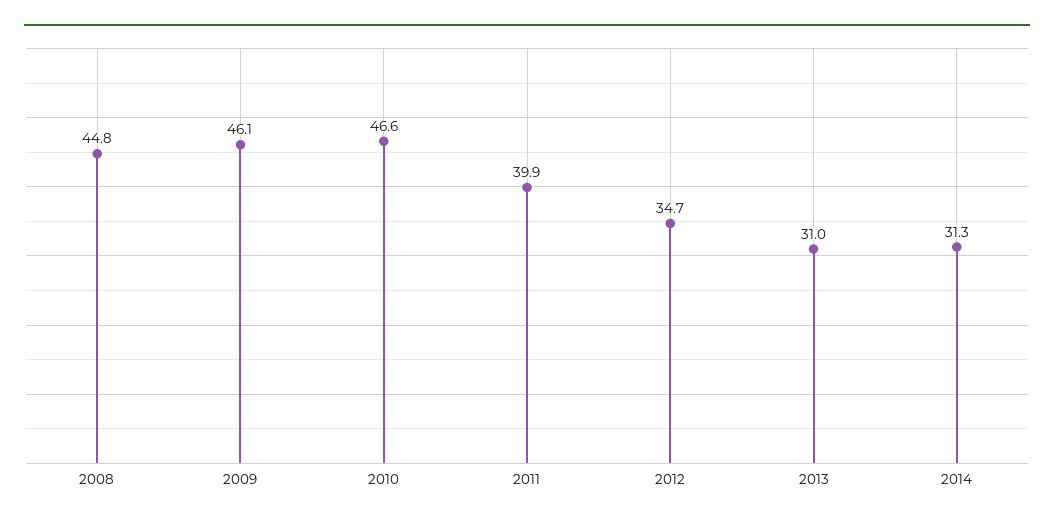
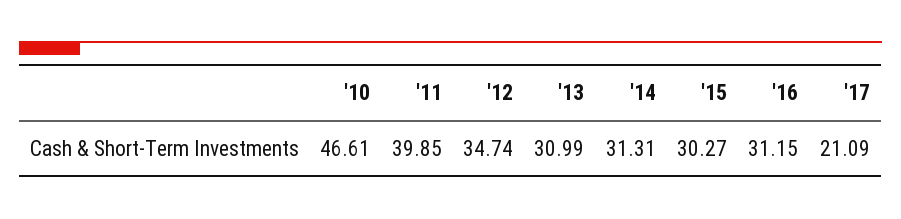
2008: 44.8 -> none
2009: 46.1 -> none
'15: none -> 30.27
'16: none -> 31.15
'17: none -> 21.09

